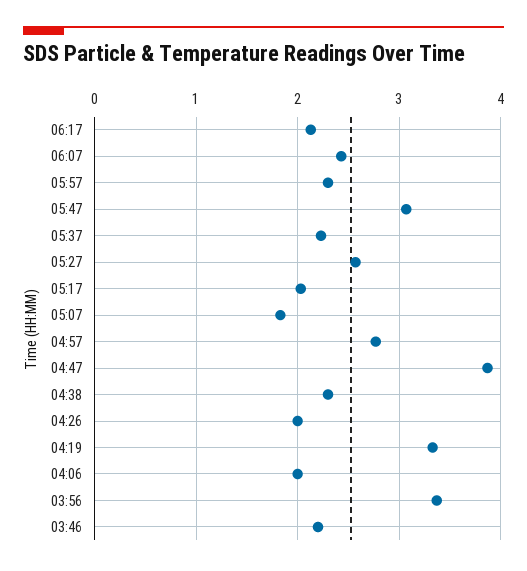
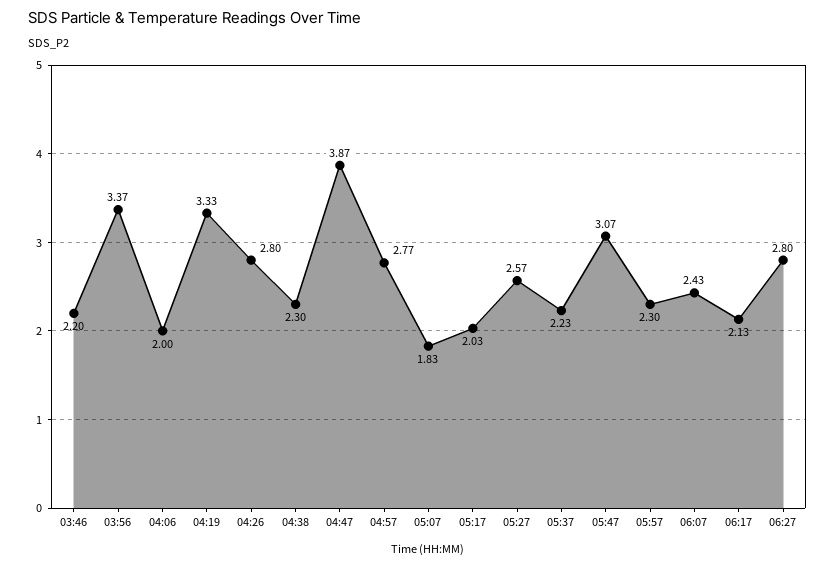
04:26: 2 -> 2.8
06:27: none -> 2.8

